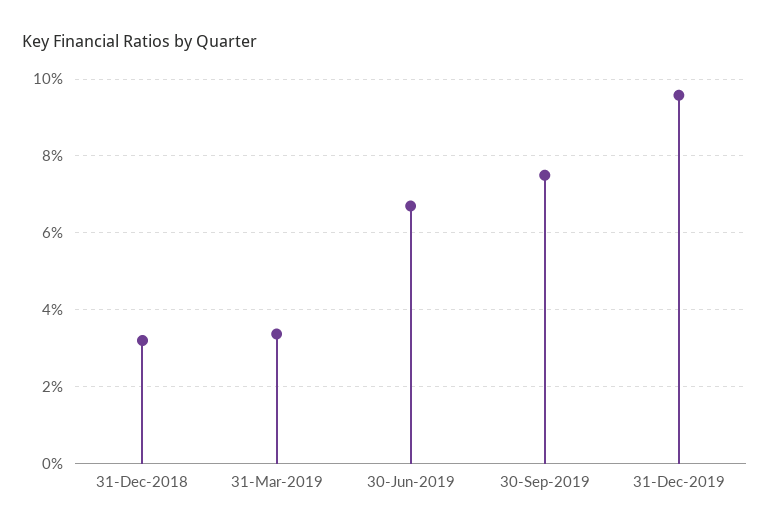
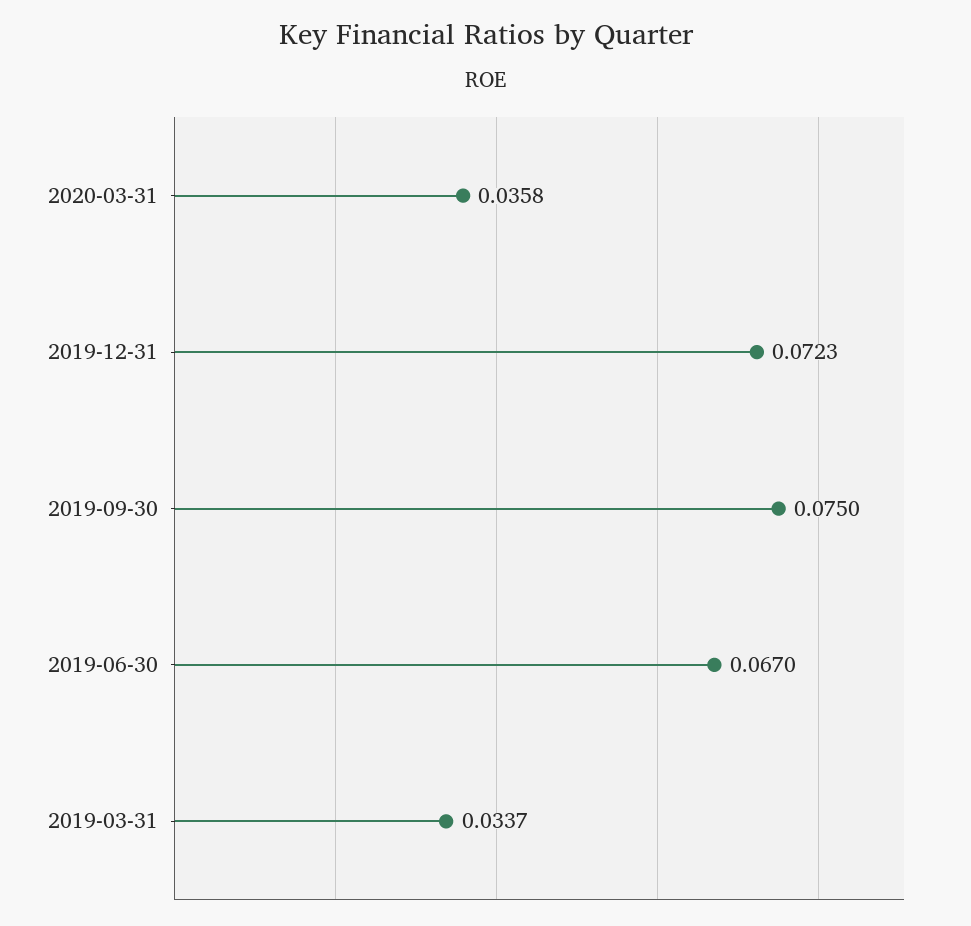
31-Dec-2018: 0.032 -> none
31-Dec-2019: 0.096 -> 0.0723
2020-03-31: none -> 0.0358

